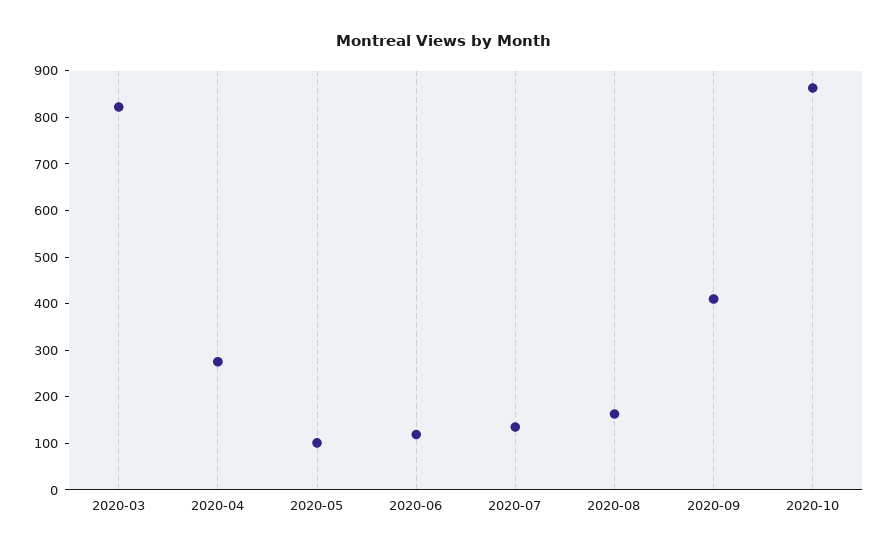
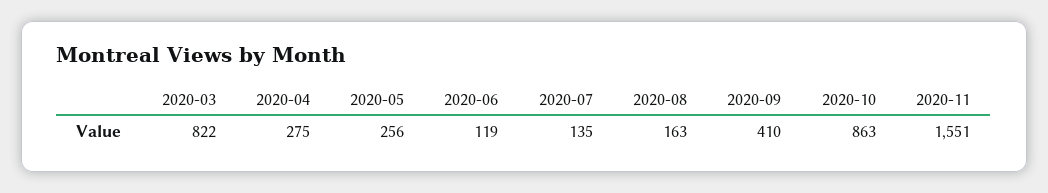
2020-05: 100 -> 256
2020-11: none -> 1551

